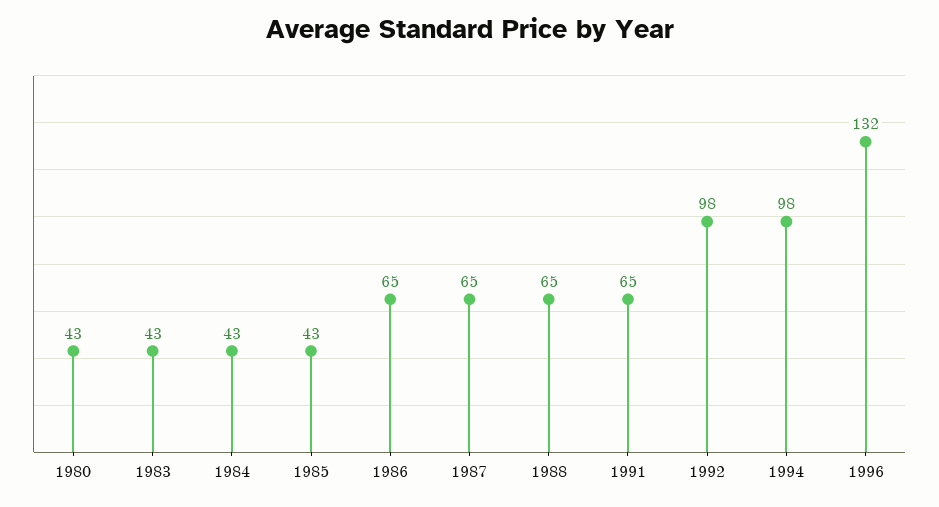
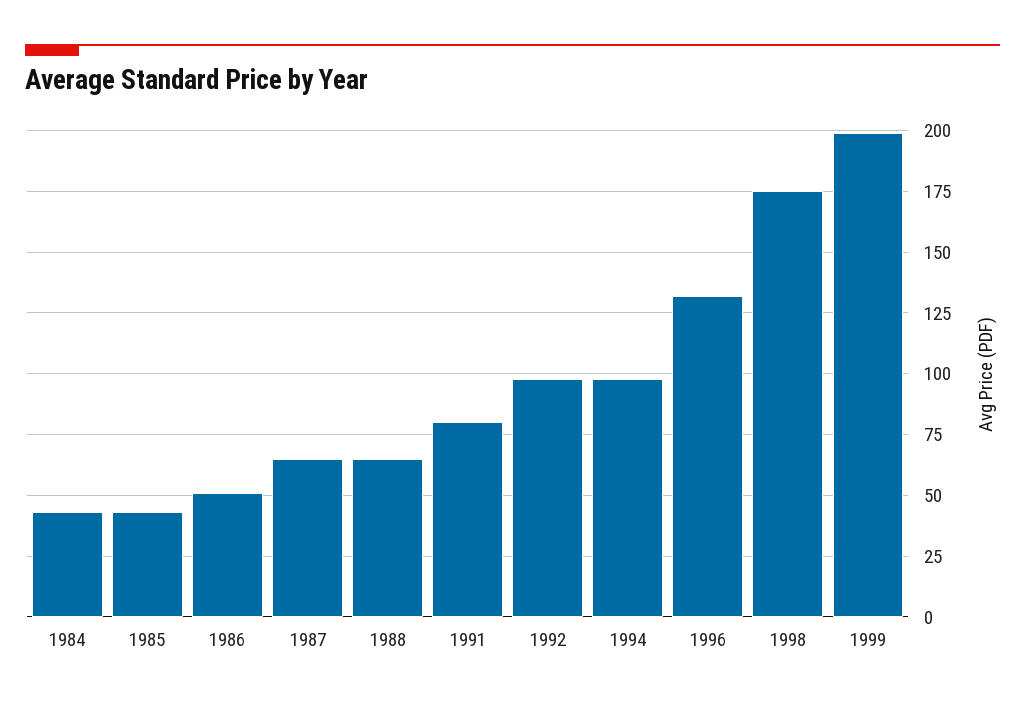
1980: 43 -> none
1983: 43 -> none
1986: 65 -> 50
1991: 65 -> 80
1998: none -> 175
1999: none -> 200

